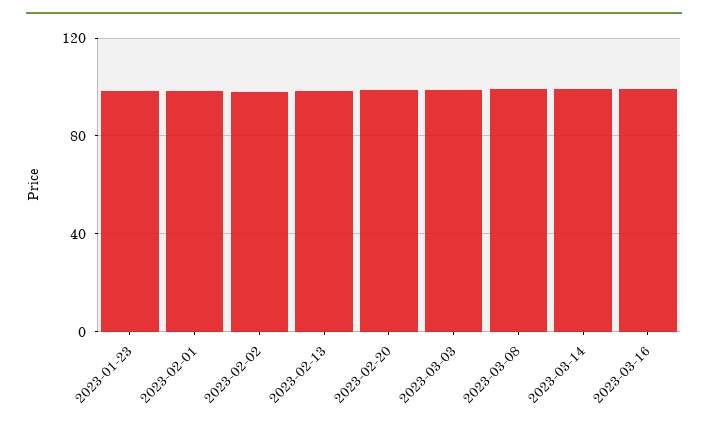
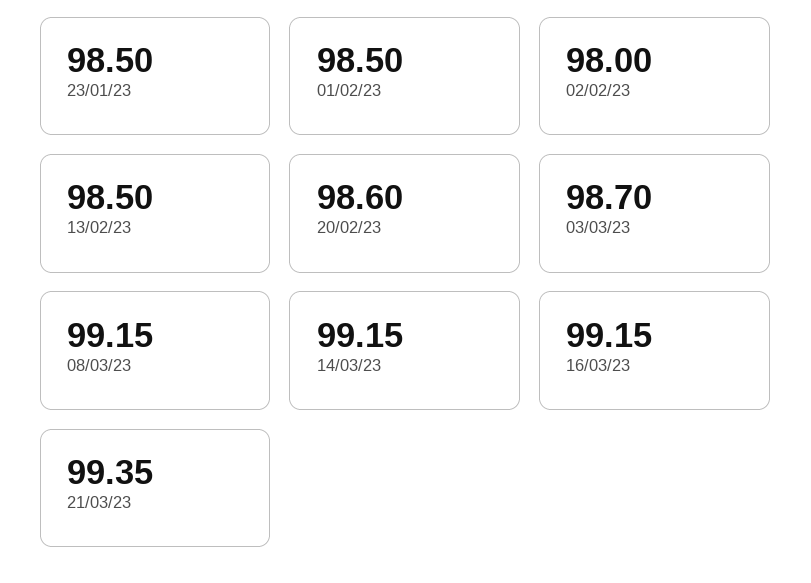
21/03/23: none -> 99.35

